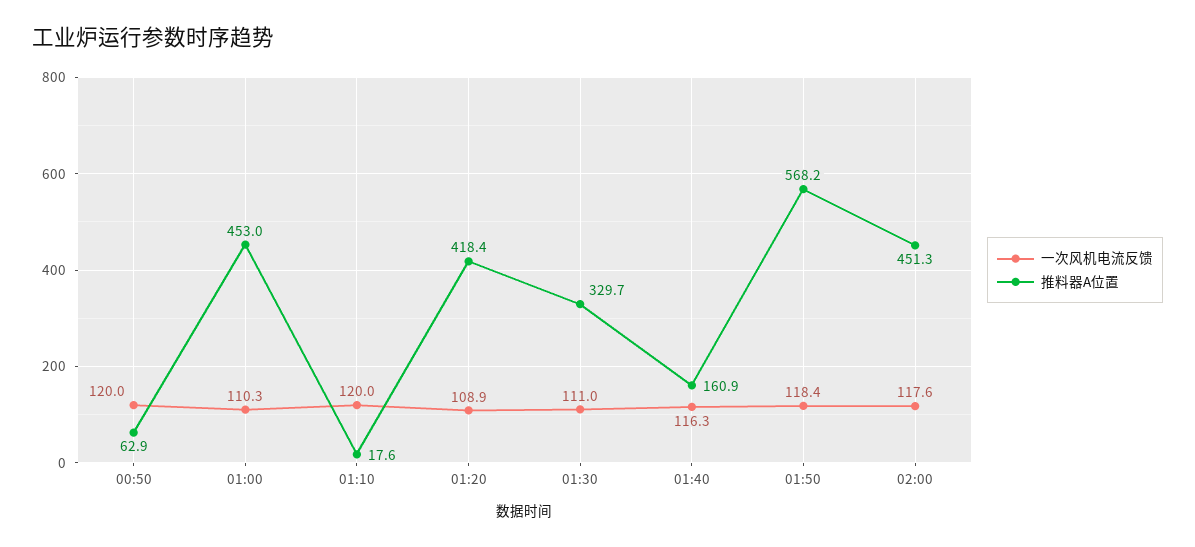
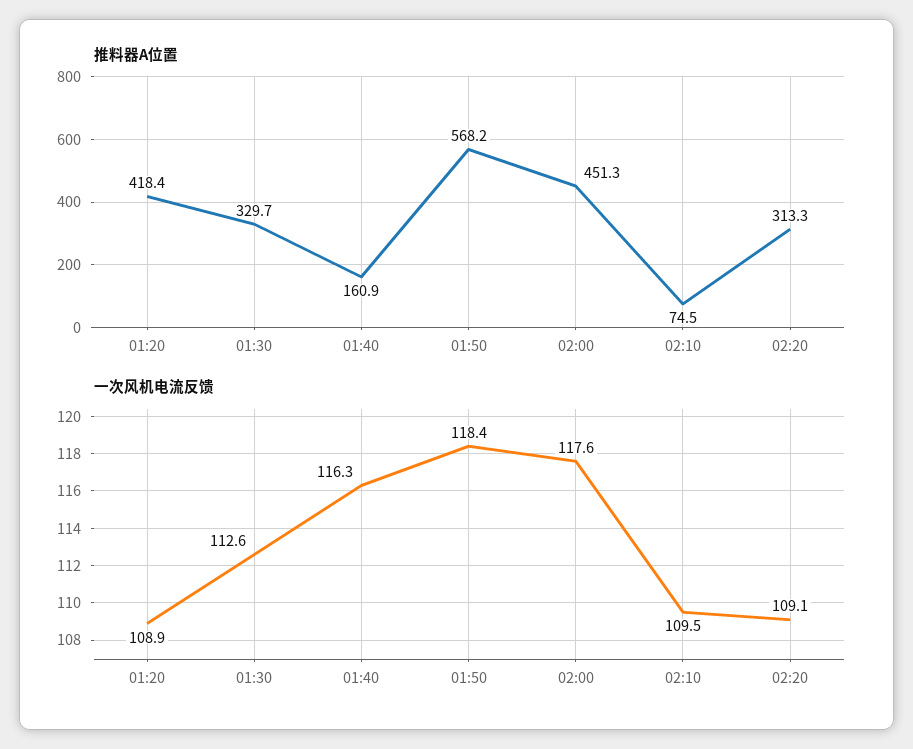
一次风机电流反馈, 00:50: 120 -> none
推料器A位置, 00:50: 62.9 -> none
一次风机电流反馈, 01:00: 110.3 -> none
推料器A位置, 01:00: 453 -> none
一次风机电流反馈, 01:10: 120 -> none
推料器A位置, 01:10: 17.6 -> none
一次风机电流反馈, 01:30: 111 -> 112.6
推料器A位置, 02:10: none -> 74.5
推料器A位置, 02:20: none -> 313.3
一次风机电流反馈, 02:10: none -> 109.5
一次风机电流反馈, 02:20: none -> 109.1

